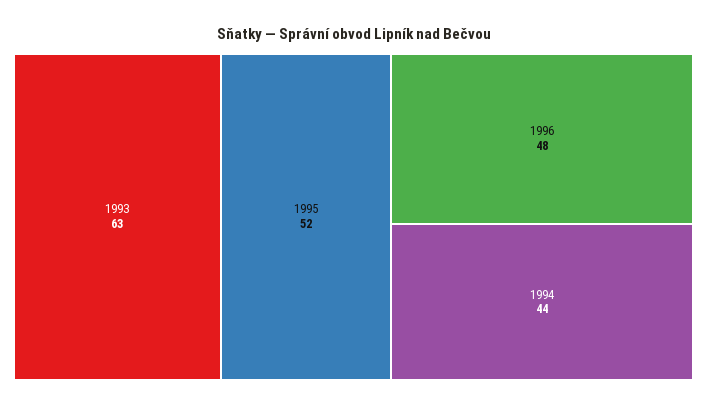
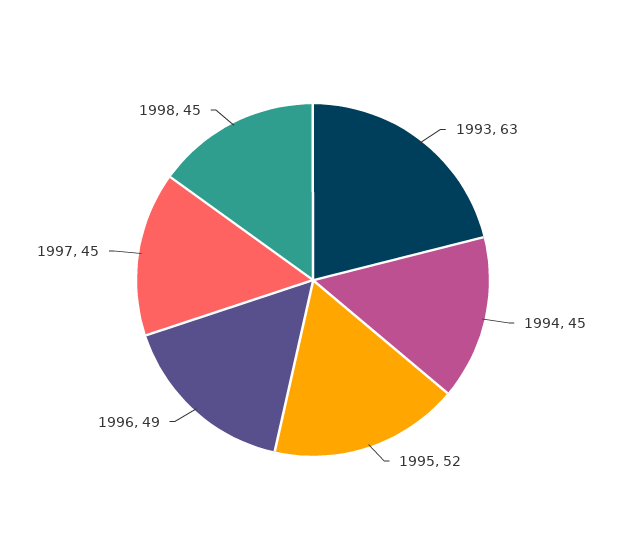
1996: 48 -> 49
1994: 44 -> 45
1997: none -> 45
1998: none -> 45

